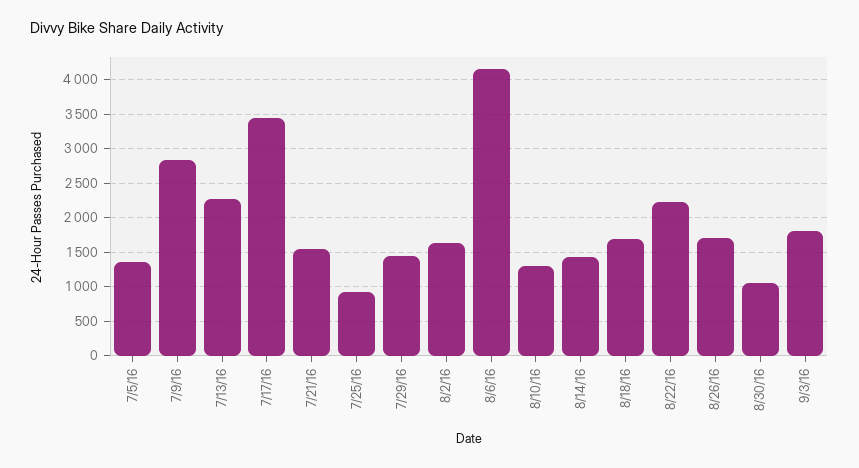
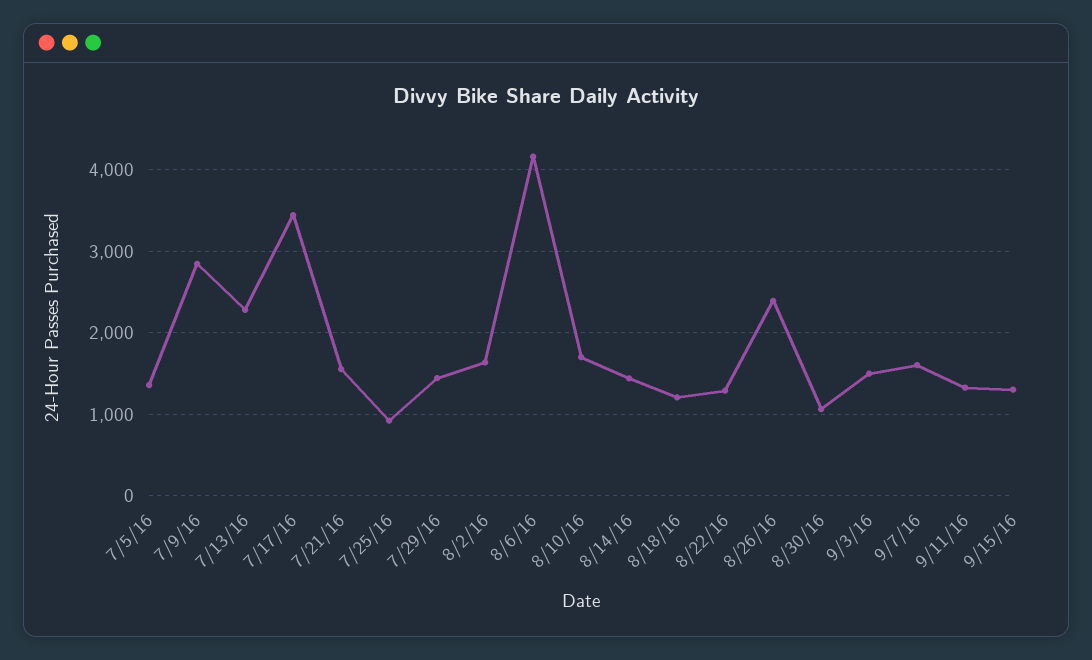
8/10/16: 1300 -> 1700
8/18/16: 1700 -> 1200
8/22/16: 2200 -> 1300
8/26/16: 1700 -> 2400
9/3/16: 1800 -> 1500
9/7/16: none -> 1600
9/11/16: none -> 1300
9/15/16: none -> 1300

